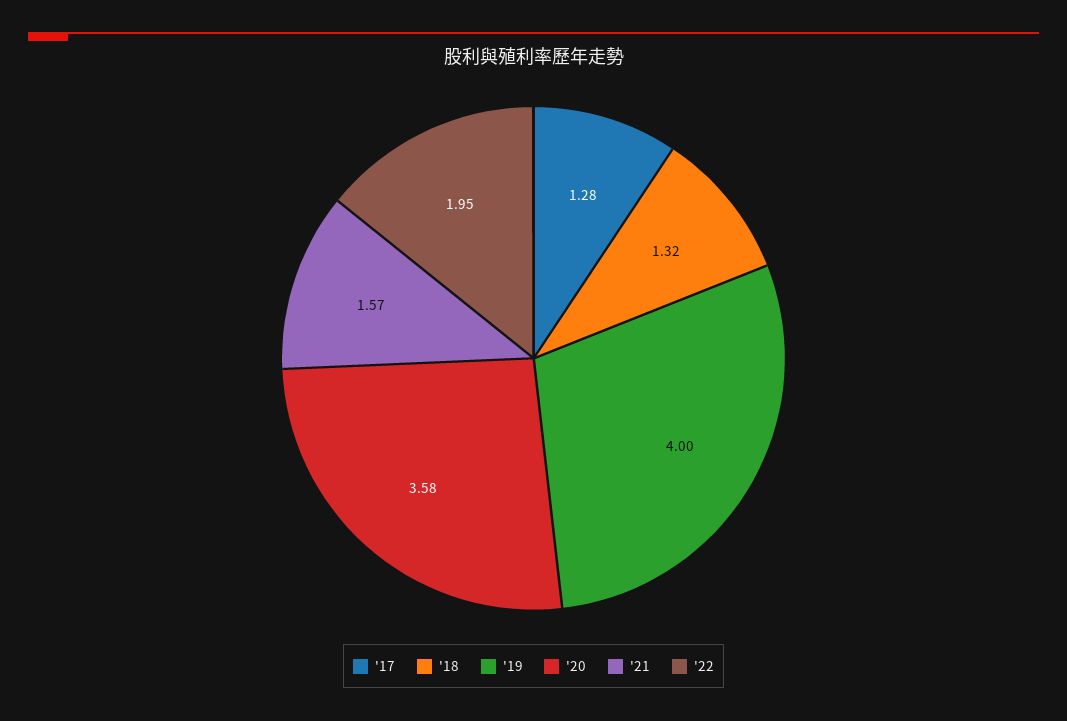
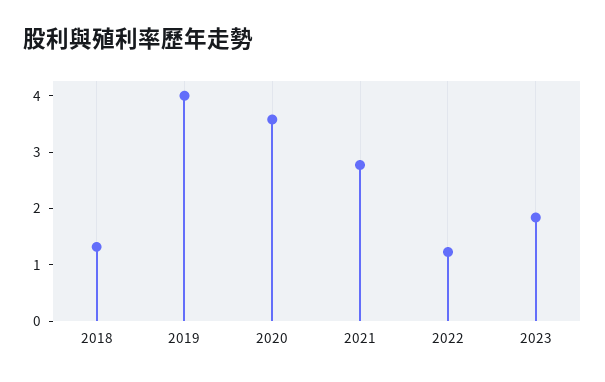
'17: 1.28 -> none
'21: 1.57 -> 2.8
'22: 1.95 -> 1.2
2023: none -> 1.8

